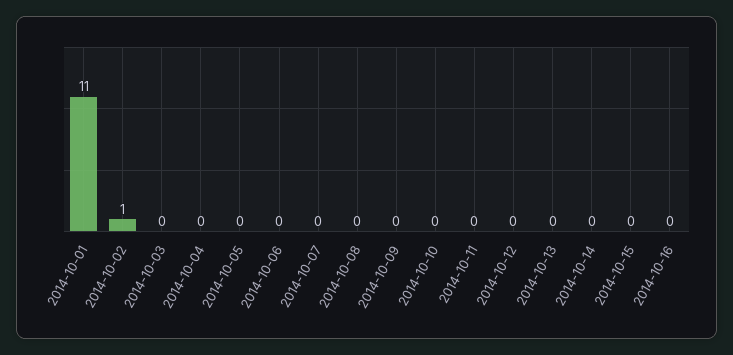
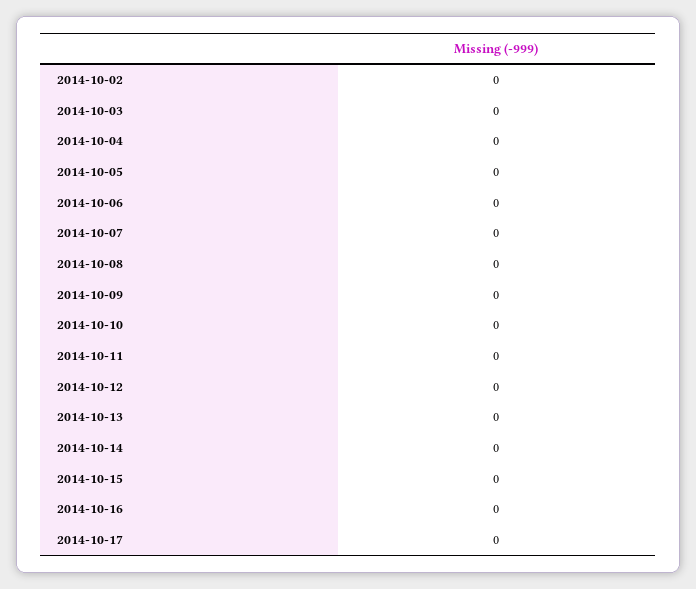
2014-10-01: 11 -> none
2014-10-02: 1 -> 0
2014-10-17: none -> 0

